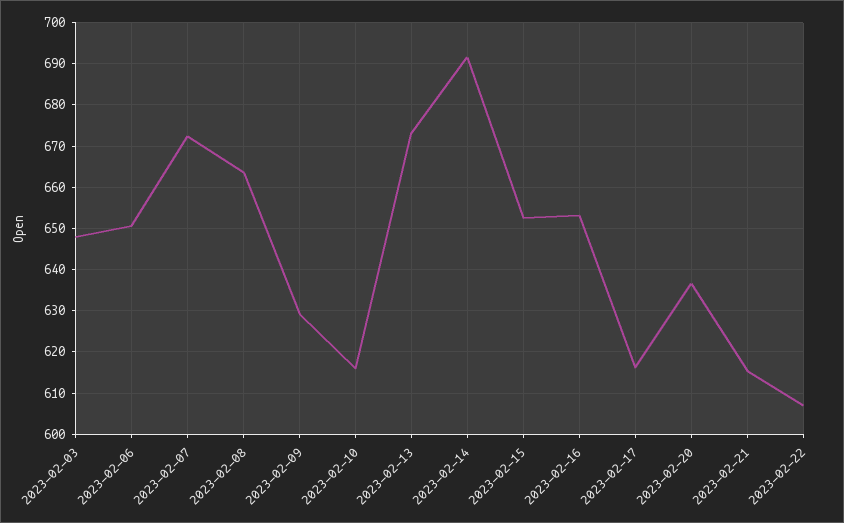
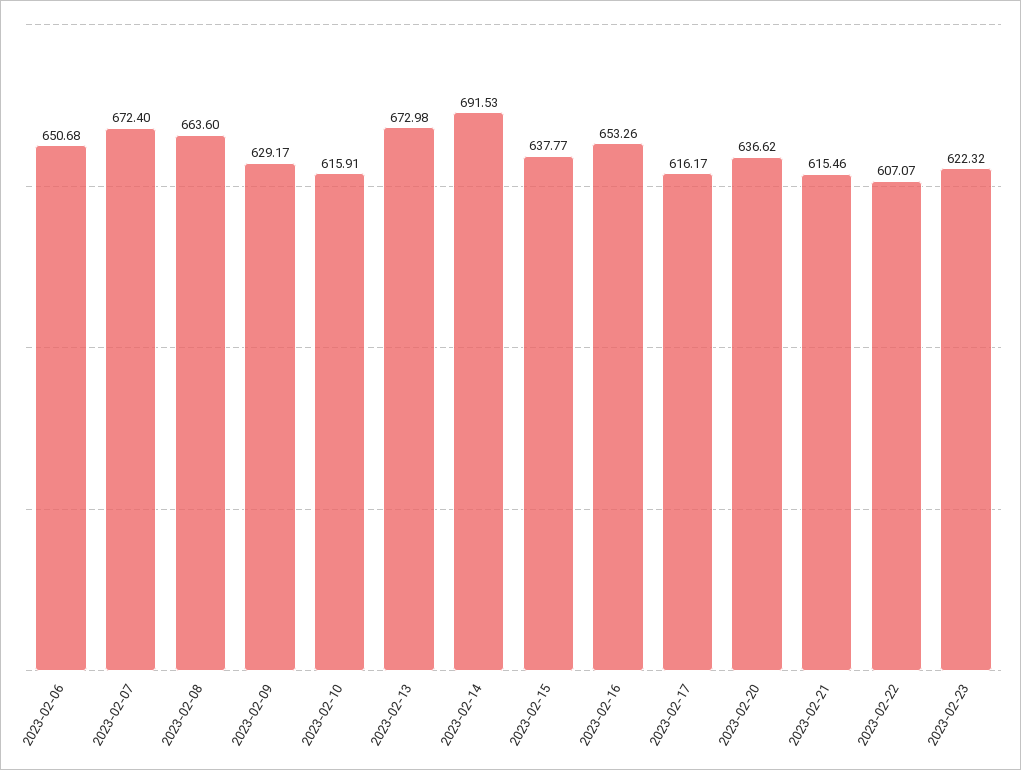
2023-02-03: 648 -> none
2023-02-15: 652 -> 637.77
2023-02-23: none -> 622.32

